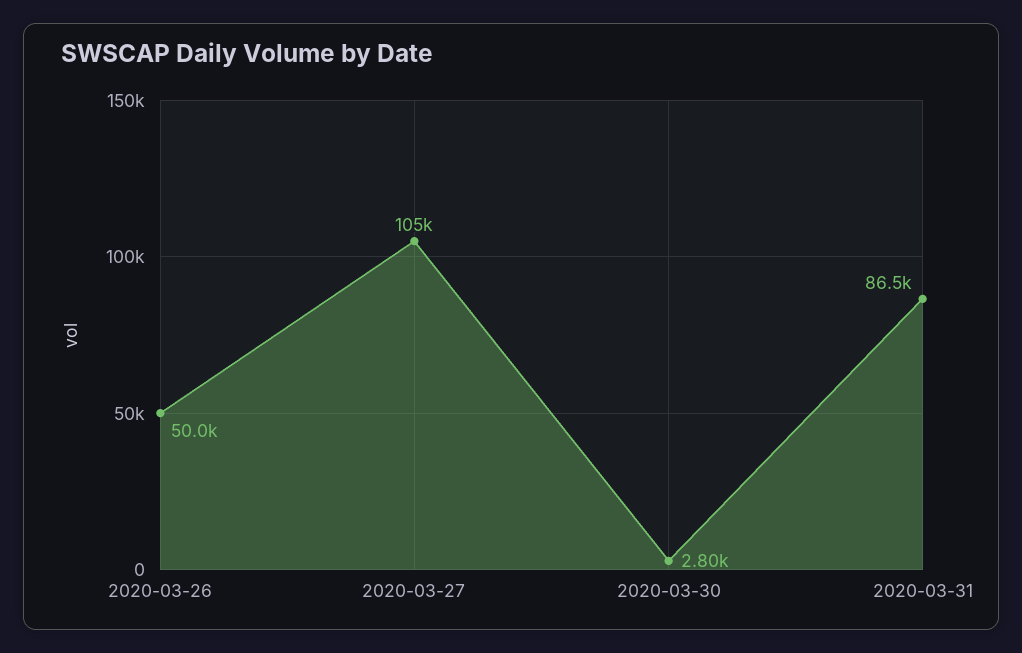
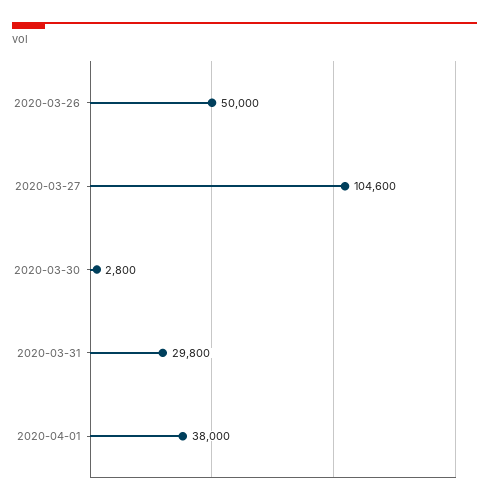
2020-03-31: 86500 -> 29800
2020-04-01: none -> 38000

